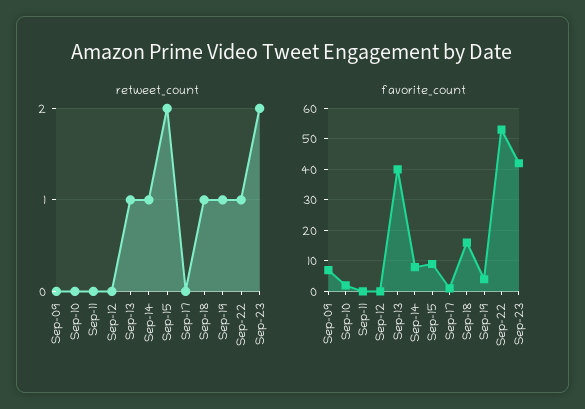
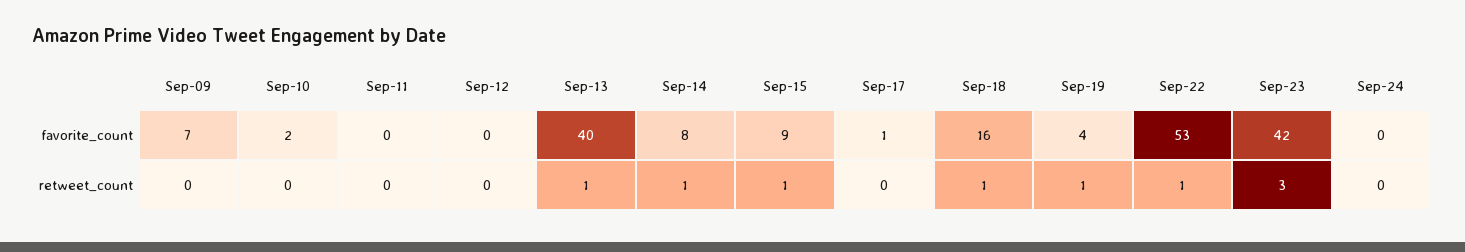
retweet_count, Sep-15: 2 -> 1
retweet_count, Sep-23: 2 -> 3
favorite_count, Sep-24: none -> 0
retweet_count, Sep-24: none -> 0

